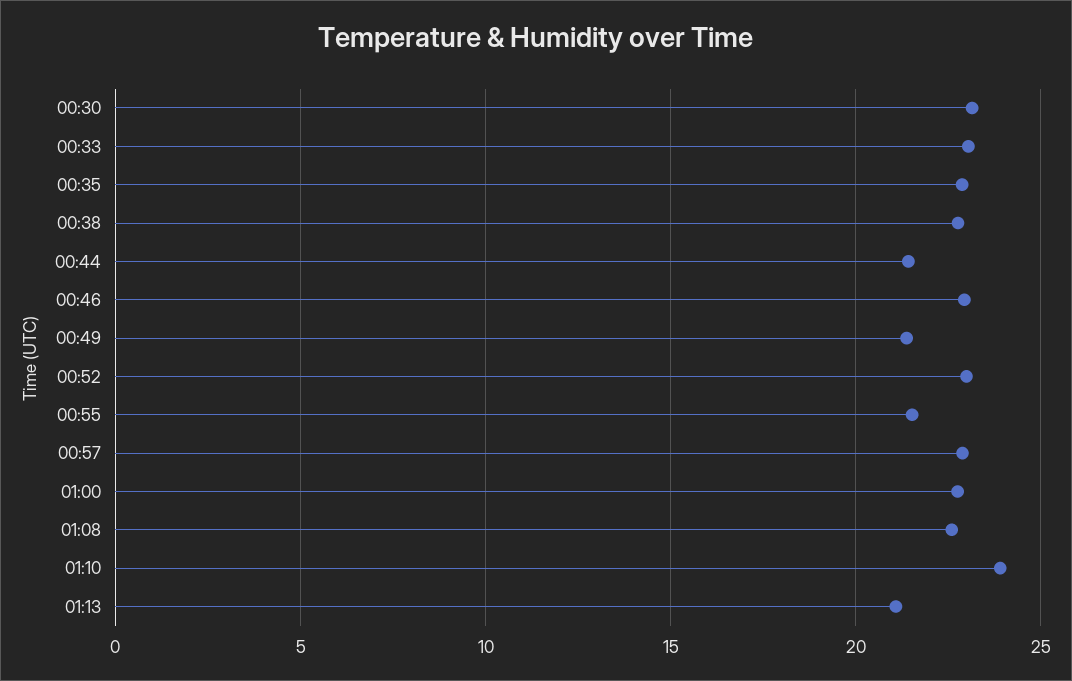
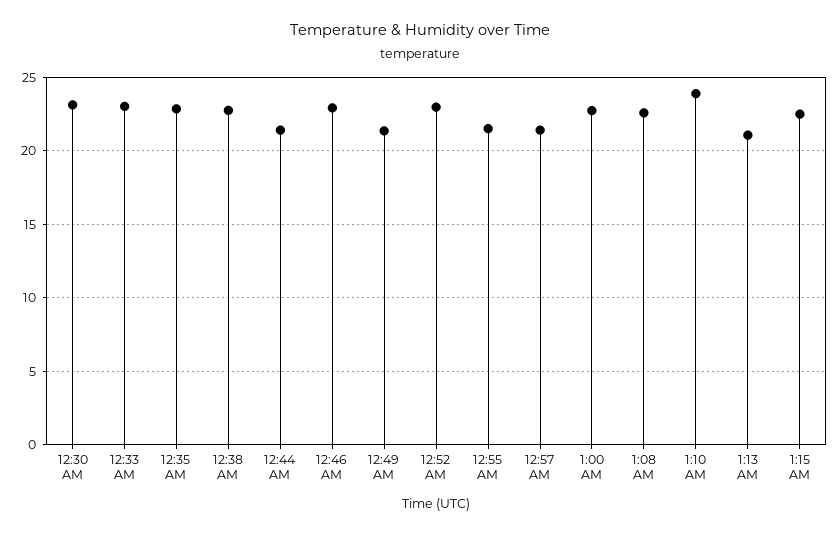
00:57: 23 -> 21.5
1:15 AM: none -> 22.5

